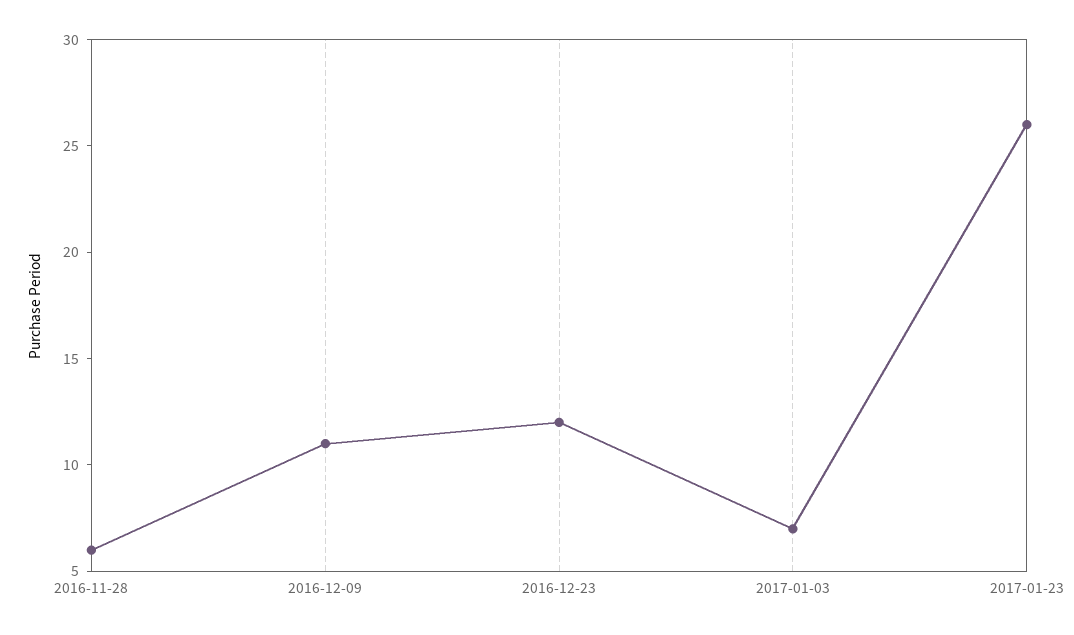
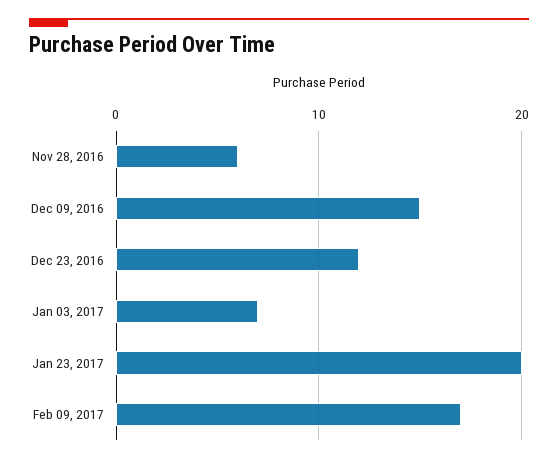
2016-12-09: 11 -> 15
2017-01-23: 26 -> 20
Feb 09, 2017: none -> 17

